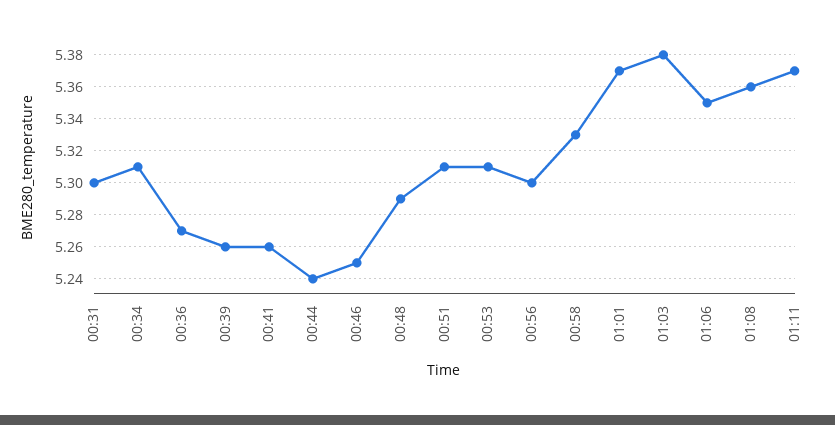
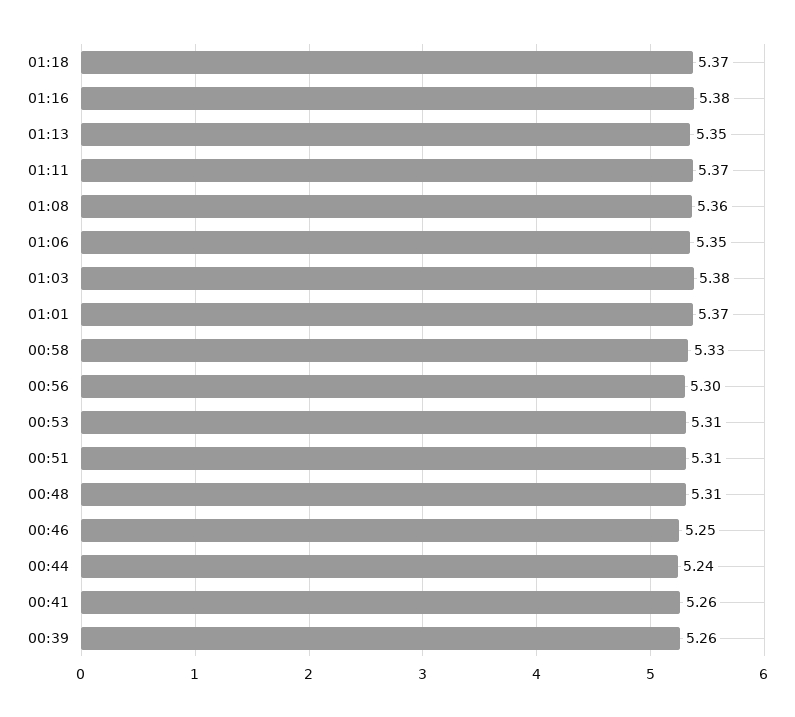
00:31: 5.3 -> none
00:34: 5.31 -> none
00:36: 5.27 -> none
00:48: 5.29 -> 5.31
01:18: none -> 5.37
01:16: none -> 5.38
01:13: none -> 5.35

